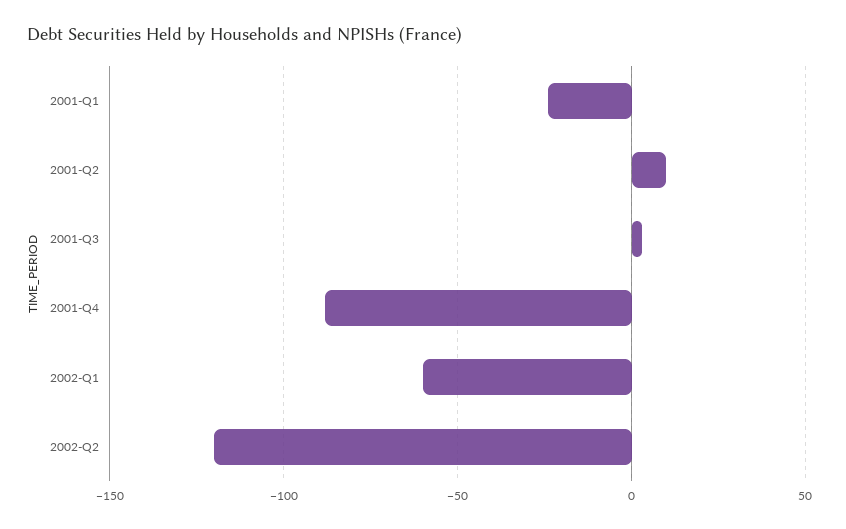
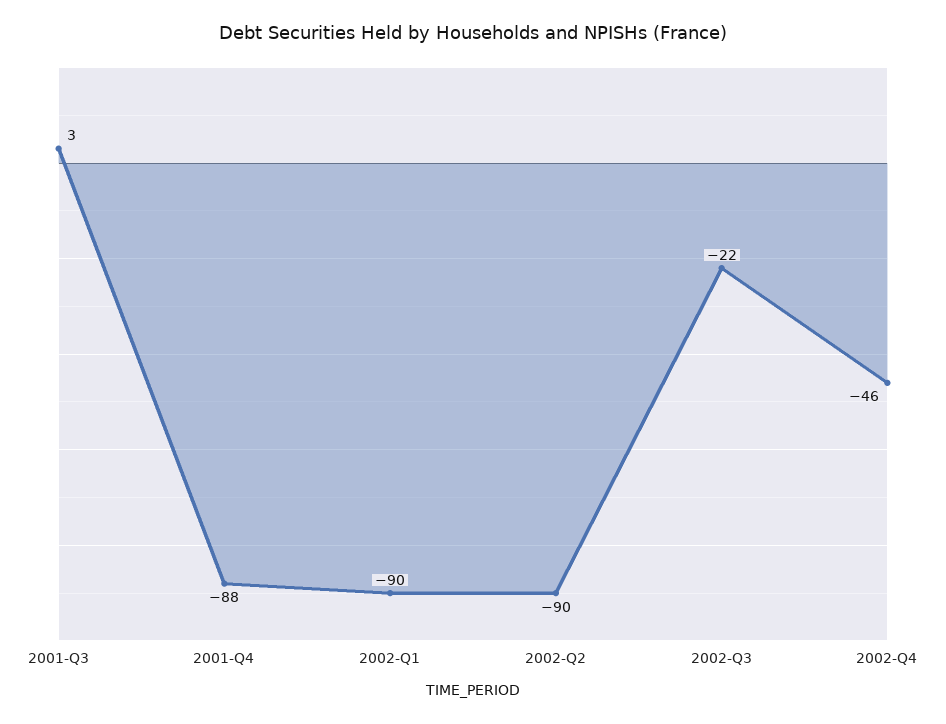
2001-Q1: -25 -> none
2001-Q2: 10 -> none
2002-Q1: -60 -> -90
2002-Q2: -120 -> -90
2002-Q3: none -> -22
2002-Q4: none -> -46

